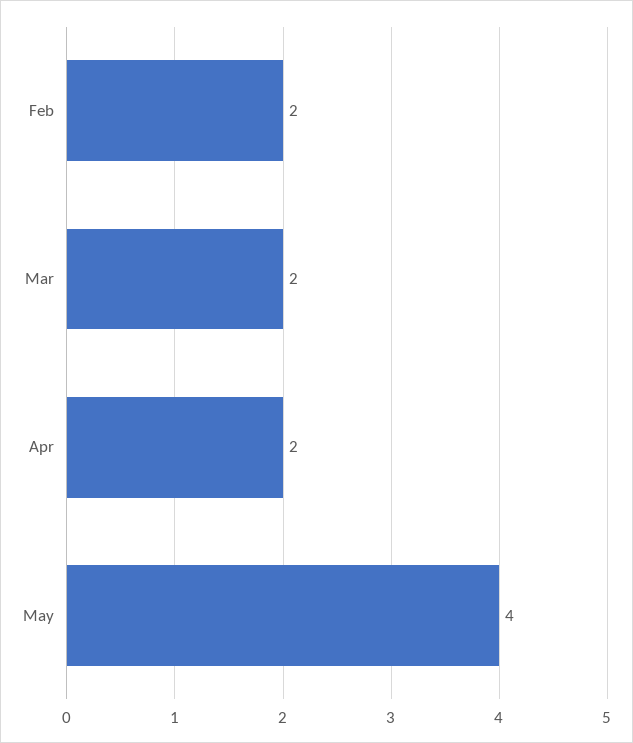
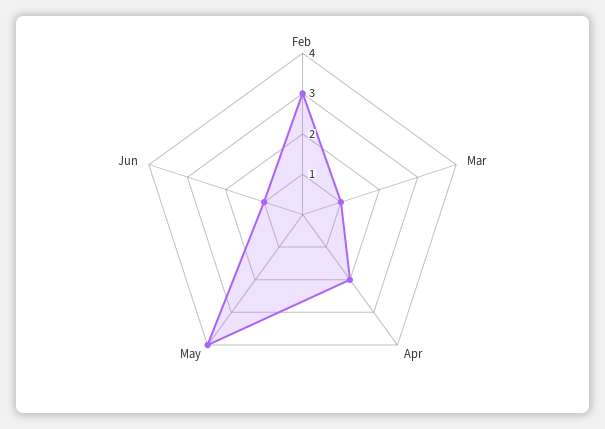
Feb: 2 -> 3
Mar: 2 -> 1
Jun: none -> 1

